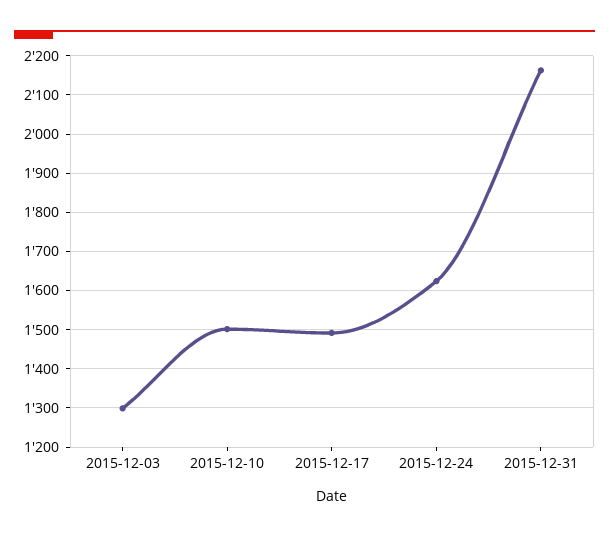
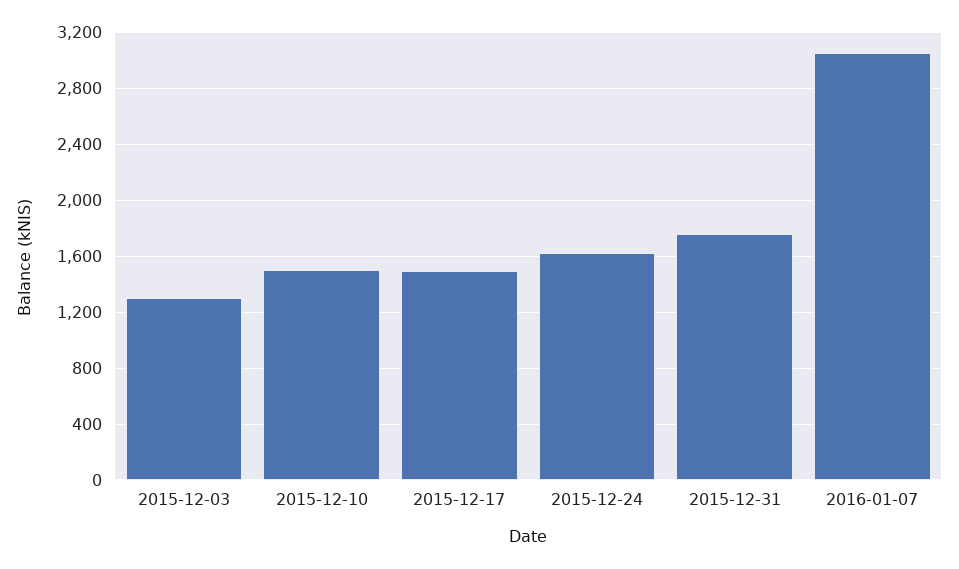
2015-12-31: 2160 -> 1750
2016-01-07: none -> 3050

